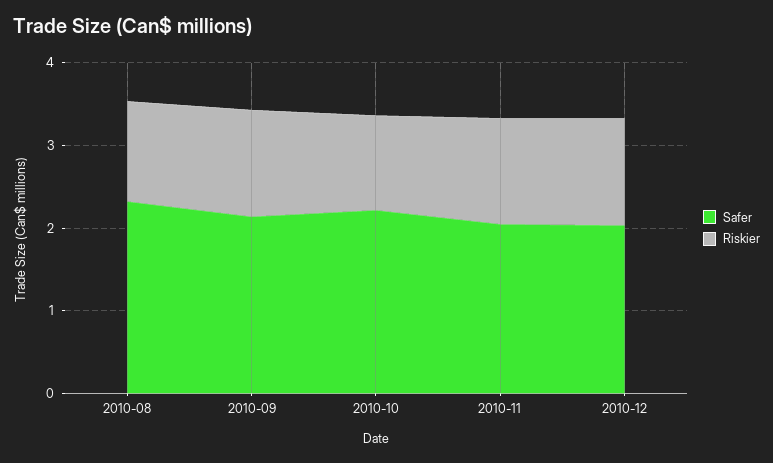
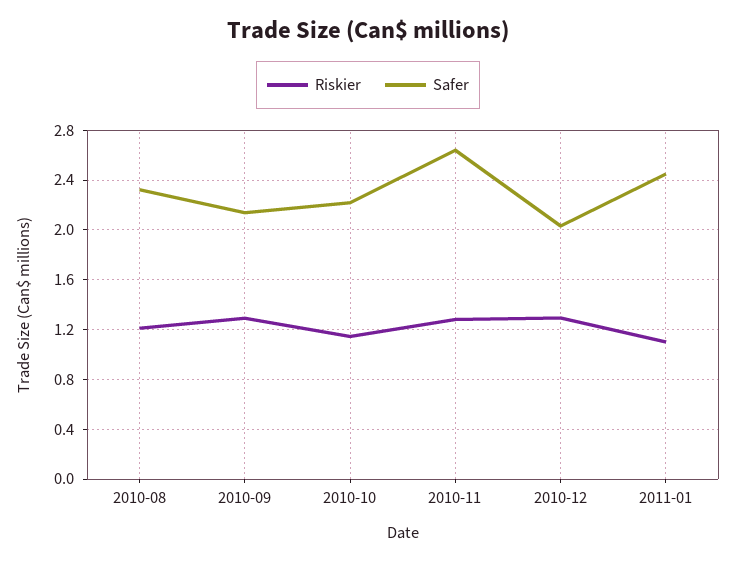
Safer, 2010-11: 2 -> 2.65
Riskier, 2011-01: none -> 1.1
Safer, 2011-01: none -> 2.45

